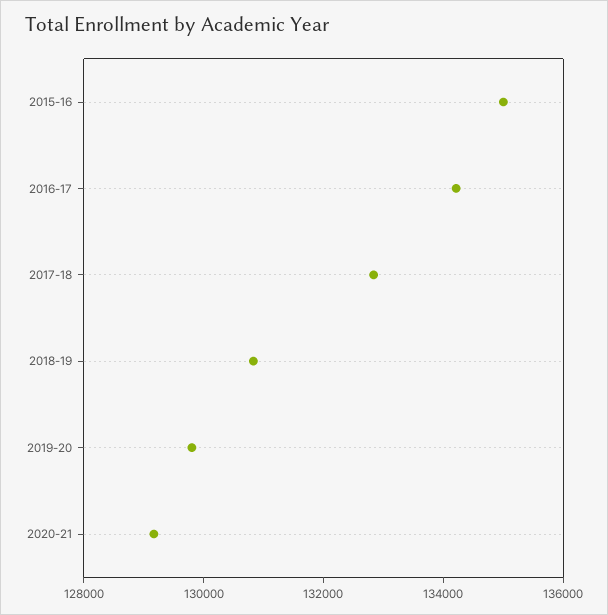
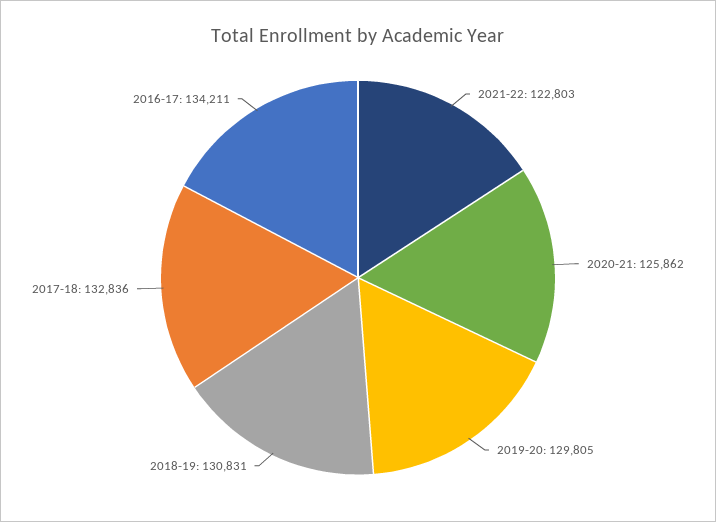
2015-16: 135000 -> none
2020-21: 129000 -> 125862
2021-22: none -> 122803

